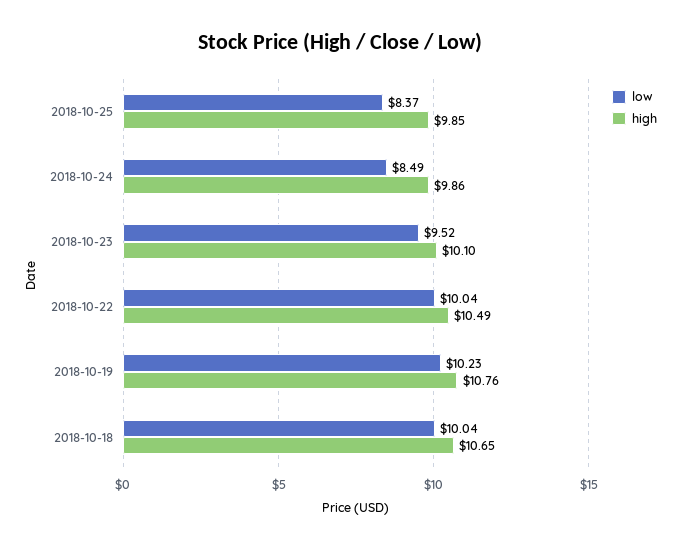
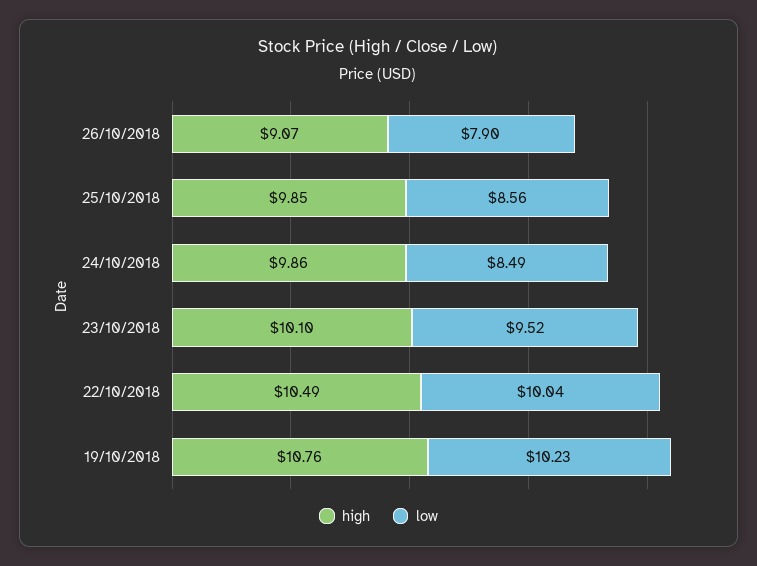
low, 2018-10-25: 8.37 -> 8.56
low, 2018-10-18: 10.04 -> none
high, 2018-10-18: 10.65 -> none
high, 26/10/2018: none -> 9.07
low, 26/10/2018: none -> 7.9

